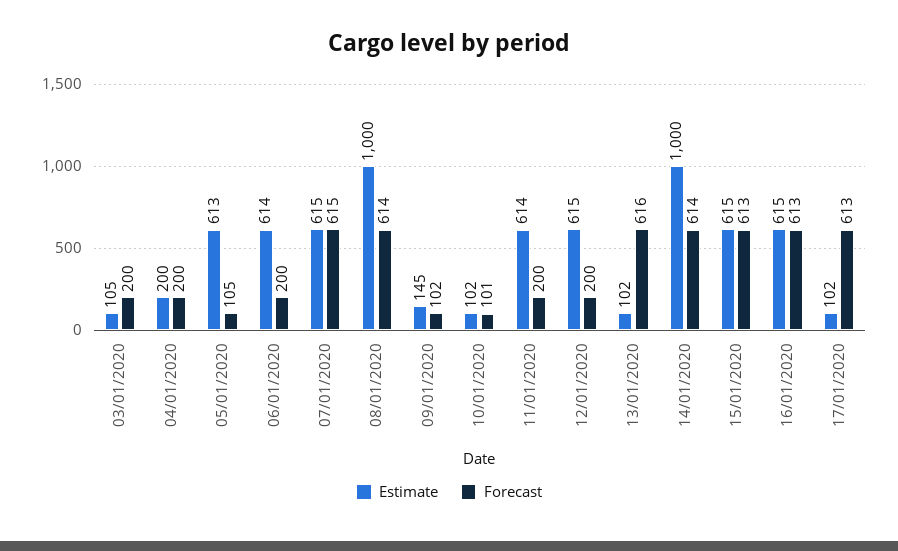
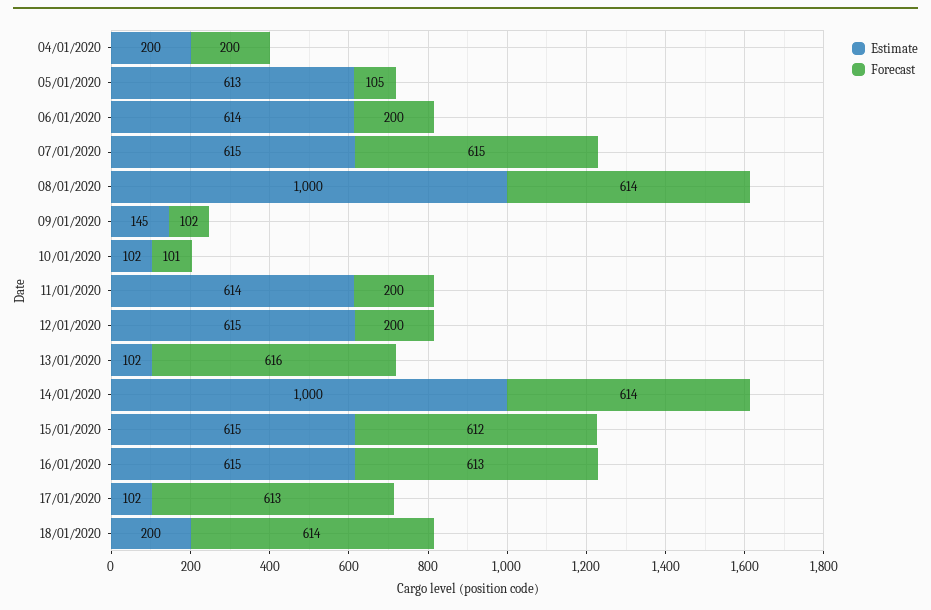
Estimate, 03/01/2020: 105 -> none
Forecast, 03/01/2020: 200 -> none
Forecast, 15/01/2020: 613 -> 612
Estimate, 18/01/2020: none -> 200
Forecast, 18/01/2020: none -> 614

